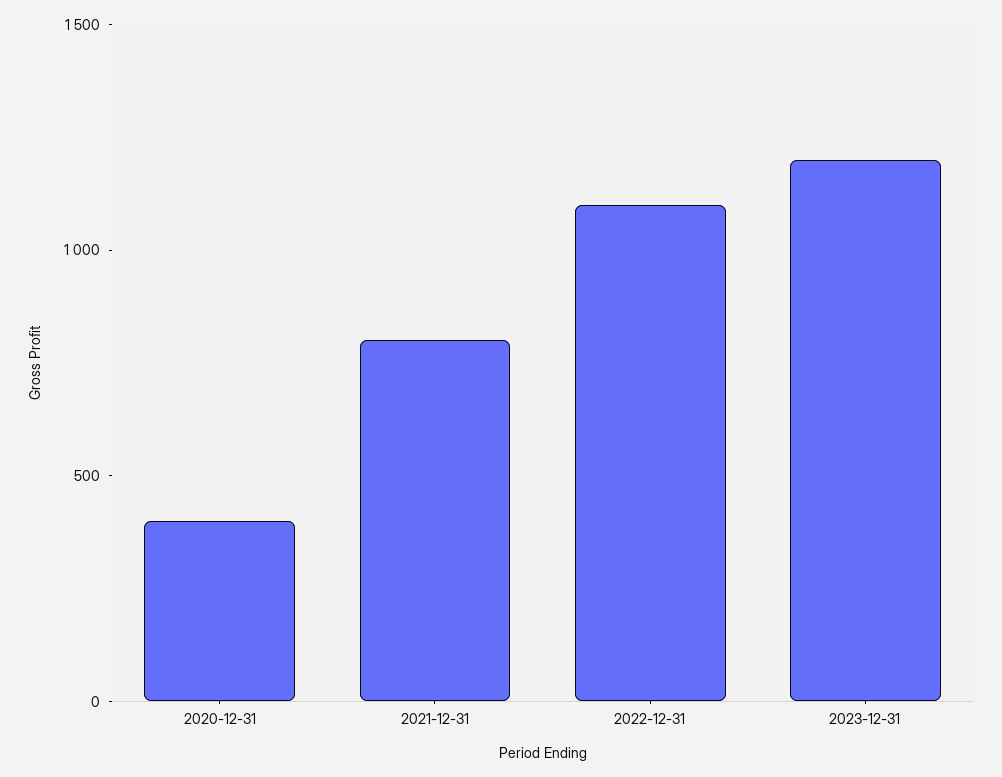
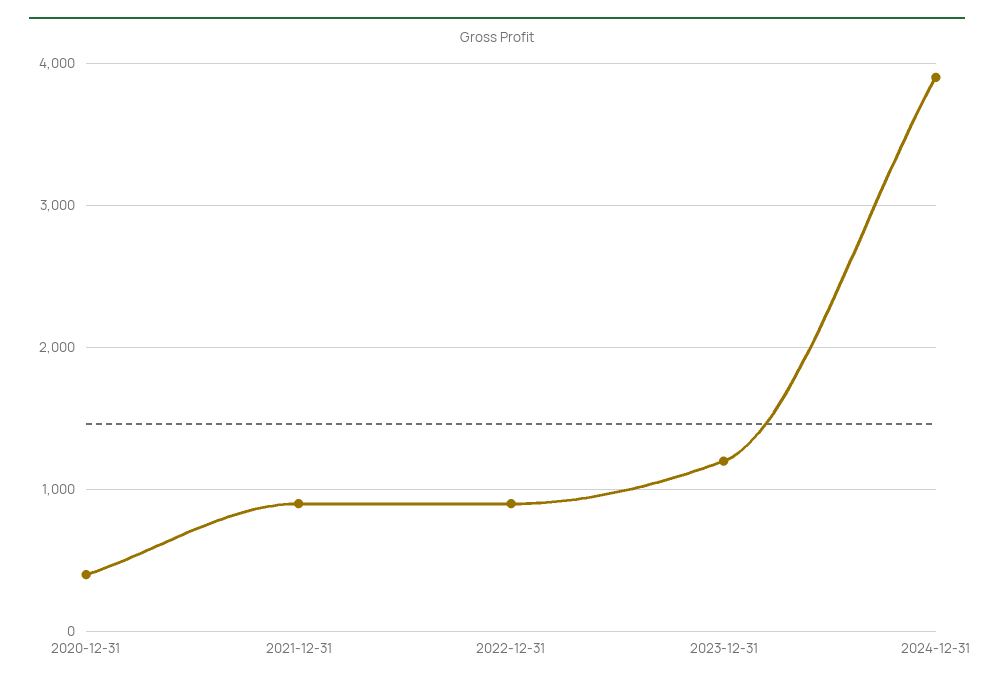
2021-12-31: 800 -> 900
2022-12-31: 1100 -> 900
2024-12-31: none -> 3900

